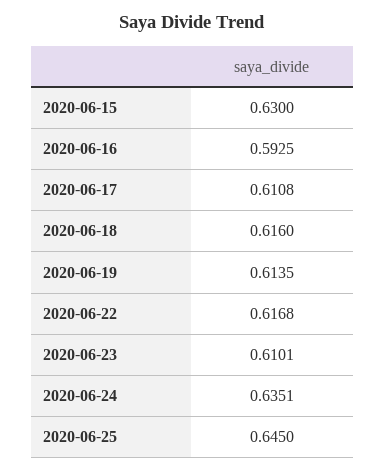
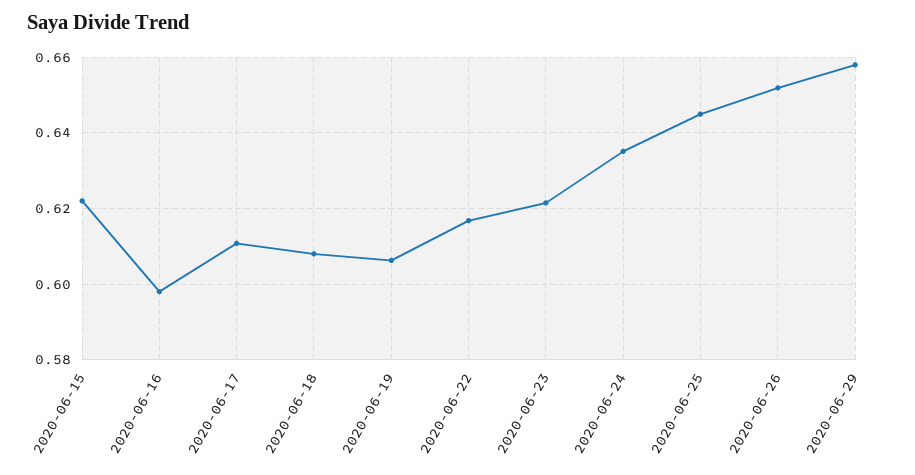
2020-06-15: 0.63 -> 0.622
2020-06-16: 0.5925 -> 0.598
2020-06-18: 0.616 -> 0.608
2020-06-19: 0.6135 -> 0.606
2020-06-23: 0.6101 -> 0.622
2020-06-26: none -> 0.652
2020-06-29: none -> 0.658

